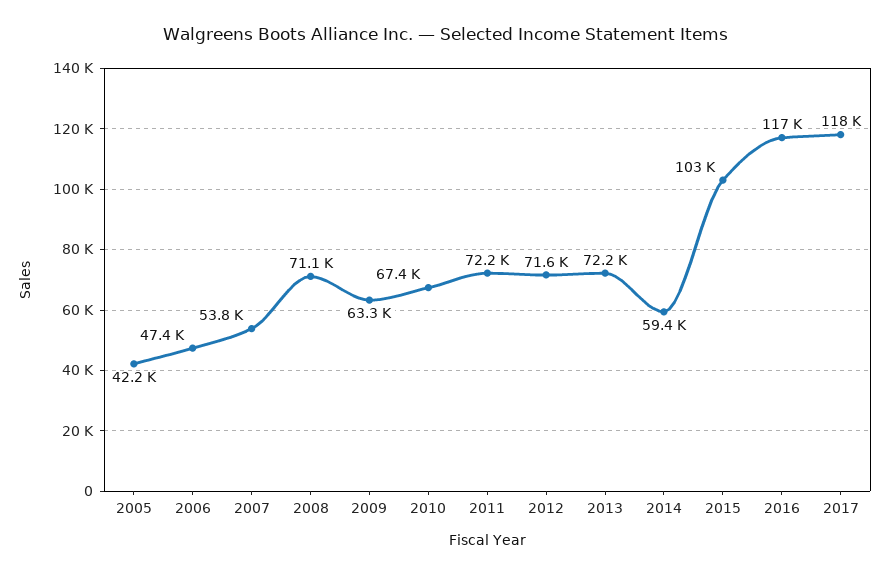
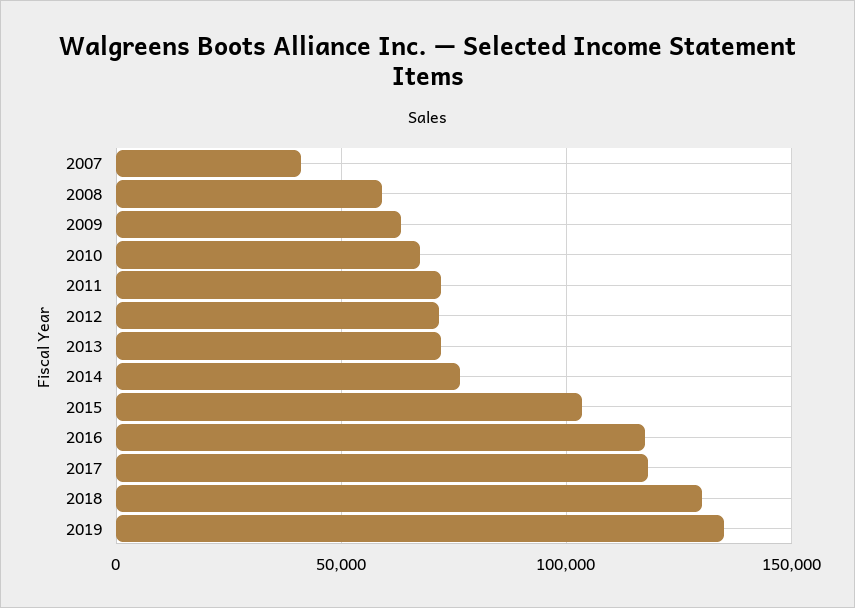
2005: 42200 -> none
2006: 47400 -> none
2007: 53800 -> 40000
2008: 71100 -> 60000
2014: 59400 -> 75000
2018: none -> 130000
2019: none -> 135000

